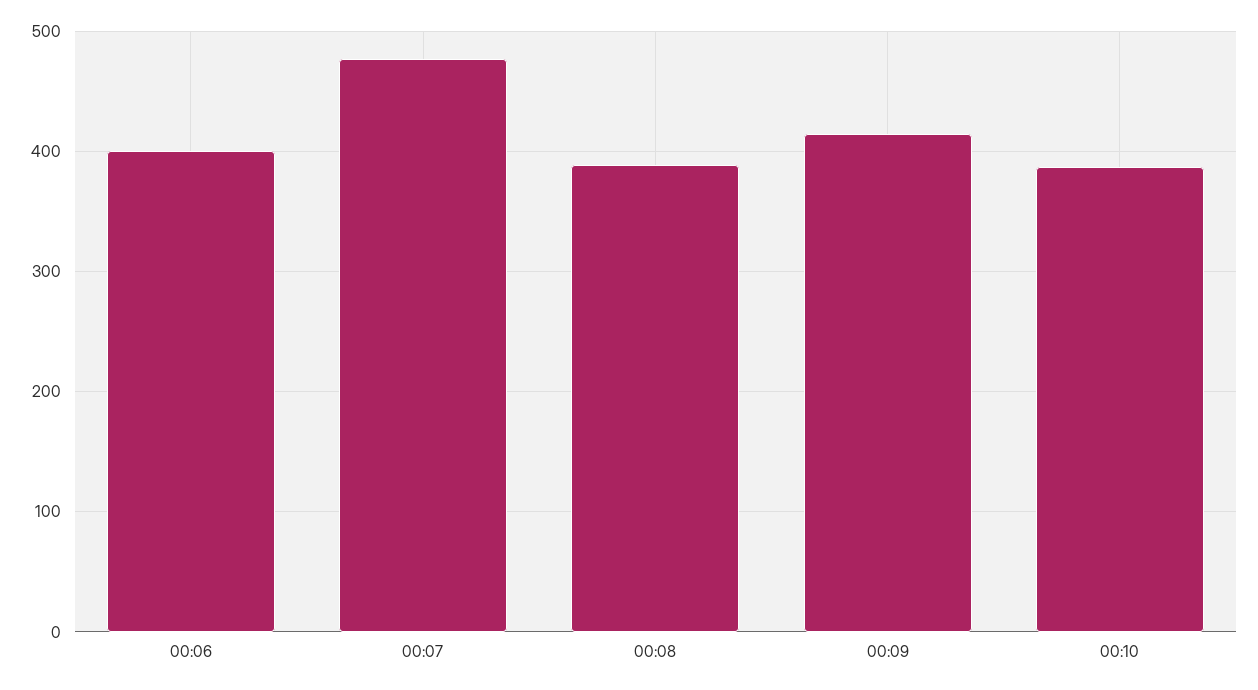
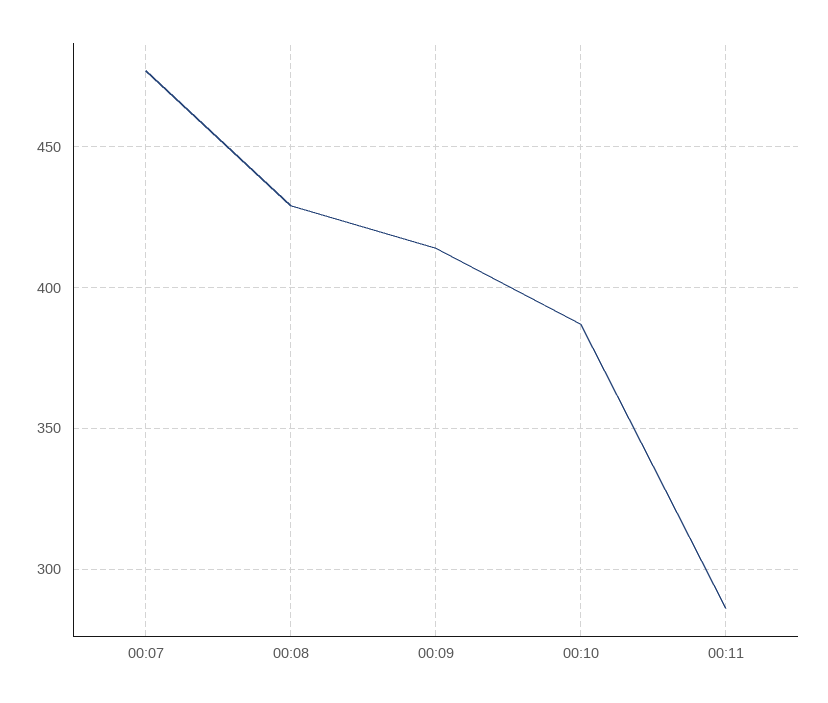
00:06: 400 -> none
00:08: 390 -> 430
00:11: none -> 285

